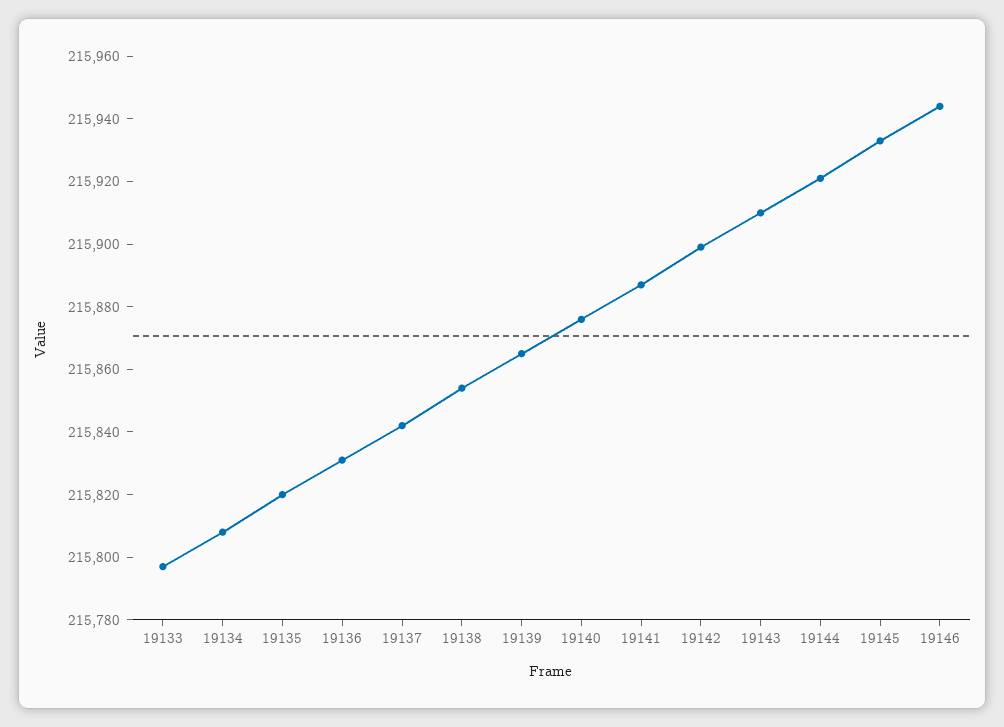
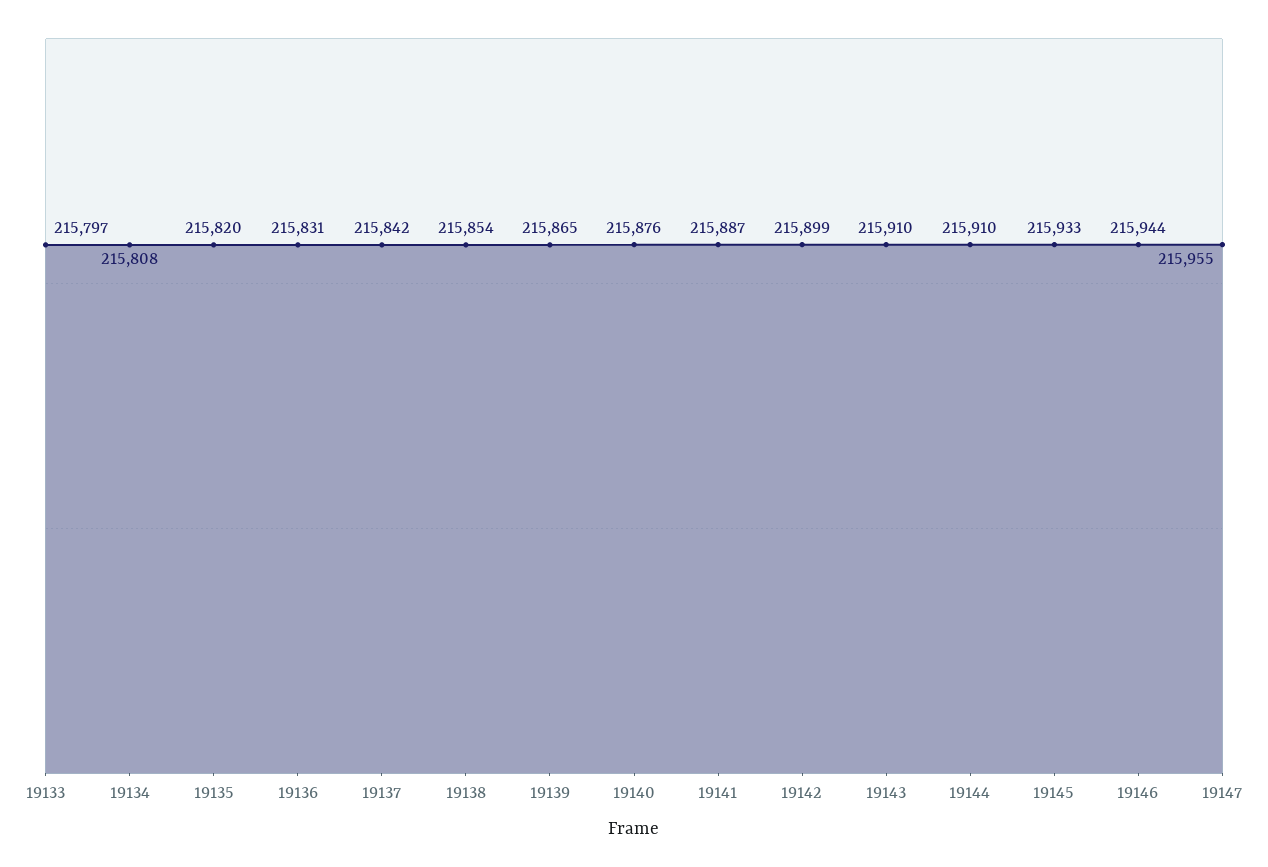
19144: 215920 -> 215910
19147: none -> 215955

